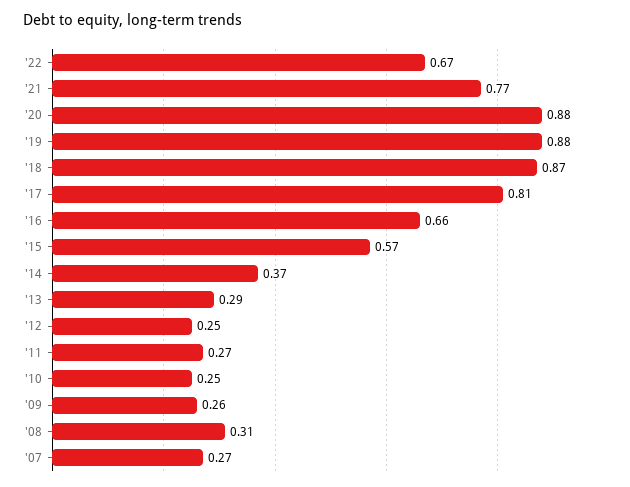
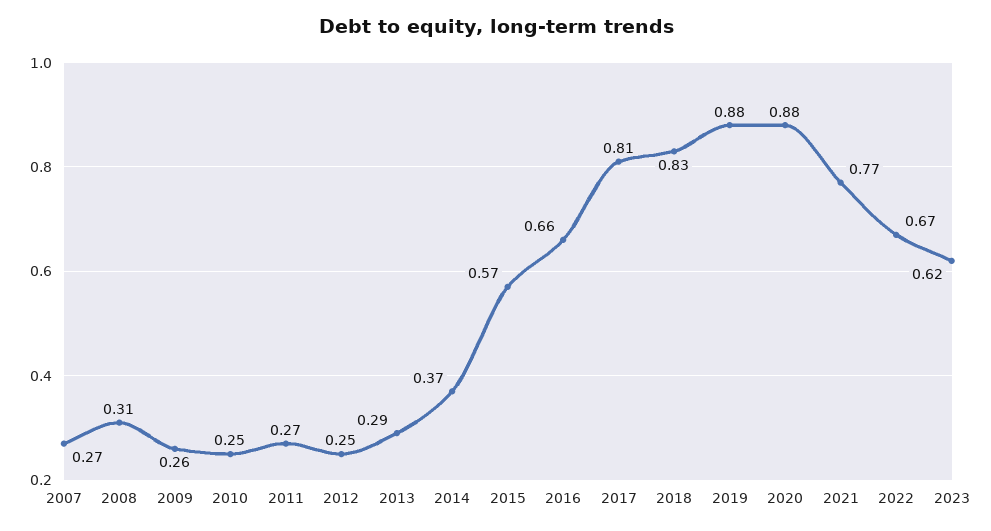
'18: 0.87 -> 0.83
2023: none -> 0.62

